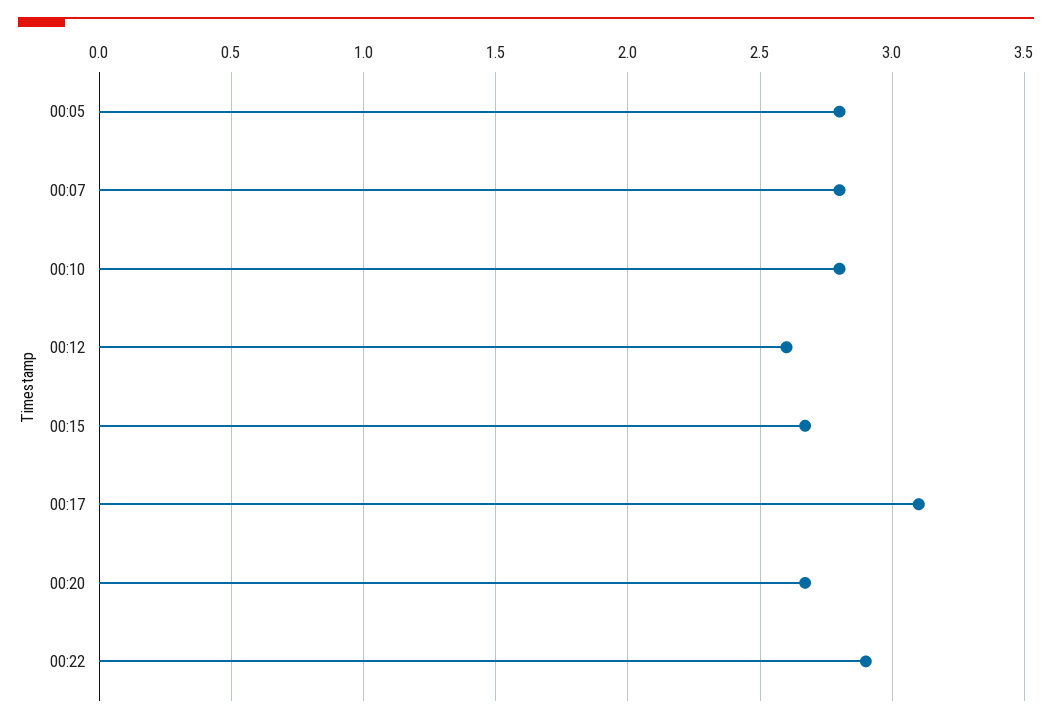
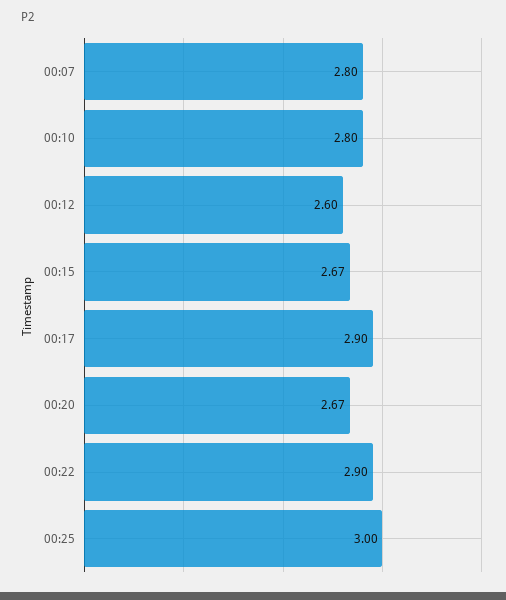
00:05: 2.8 -> none
00:17: 3.1 -> 2.9
00:25: none -> 3

